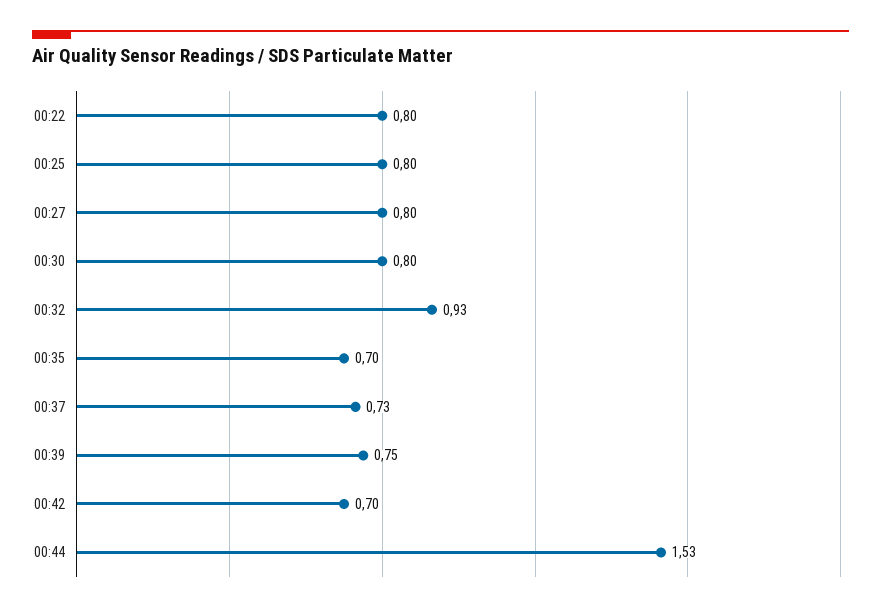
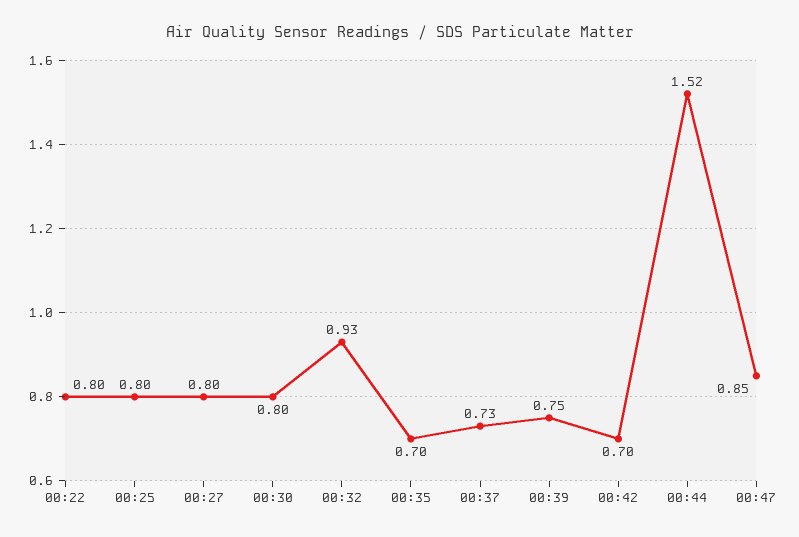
00:44: 1.53 -> 1.52
00:47: none -> 0.85

